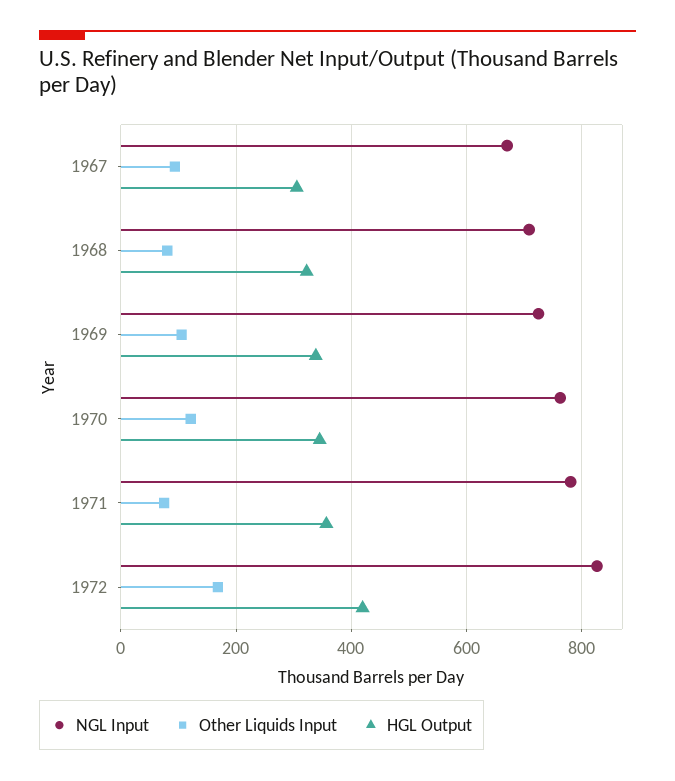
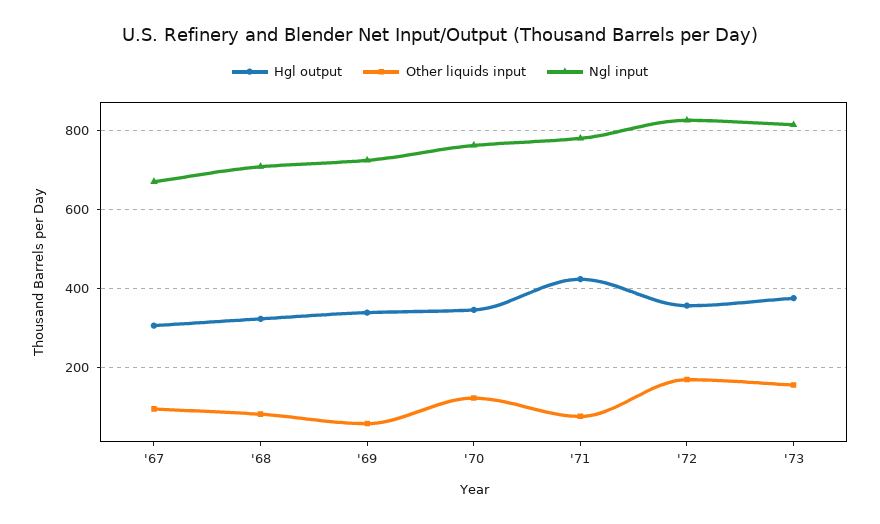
Other Liquids Input, 1969: 100 -> 60
HGL Output, 1971: 360 -> 420
HGL Output, 1972: 420 -> 360
HGL Output, '73: none -> 380
Other Liquids Input, '73: none -> 160
NGL Input, '73: none -> 820

